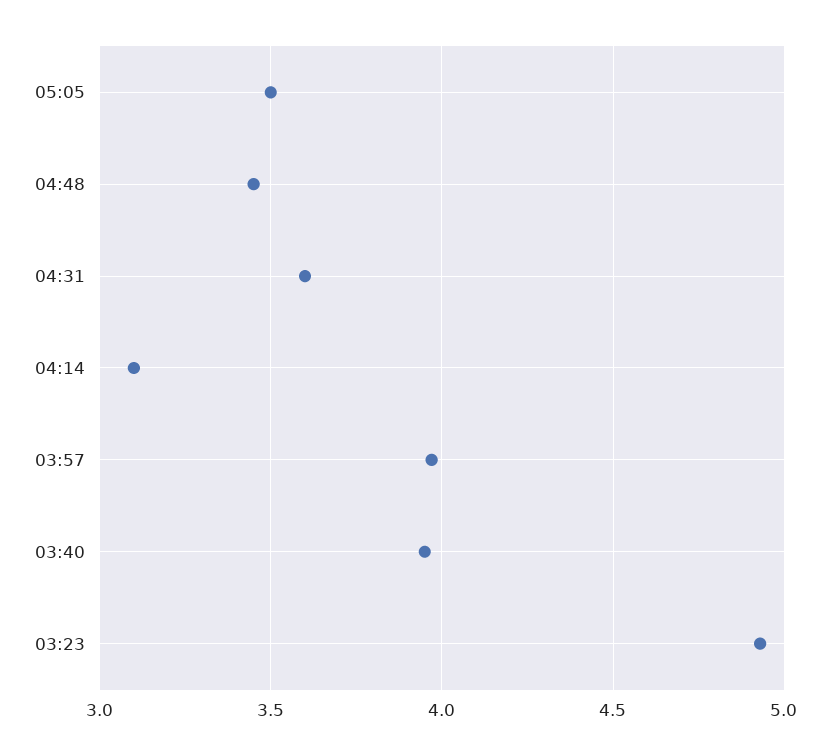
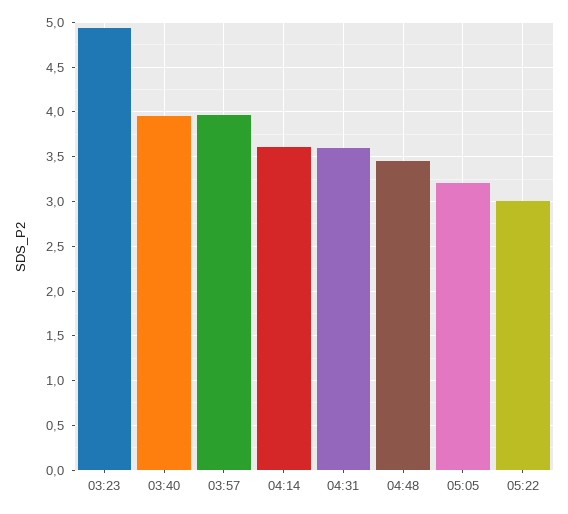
05:05: 3.5 -> 3.2
04:14: 3.1 -> 3.6
05:22: none -> 3

